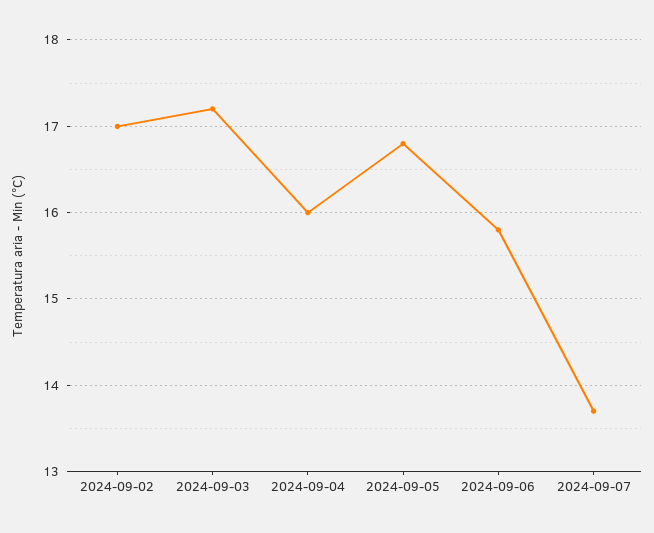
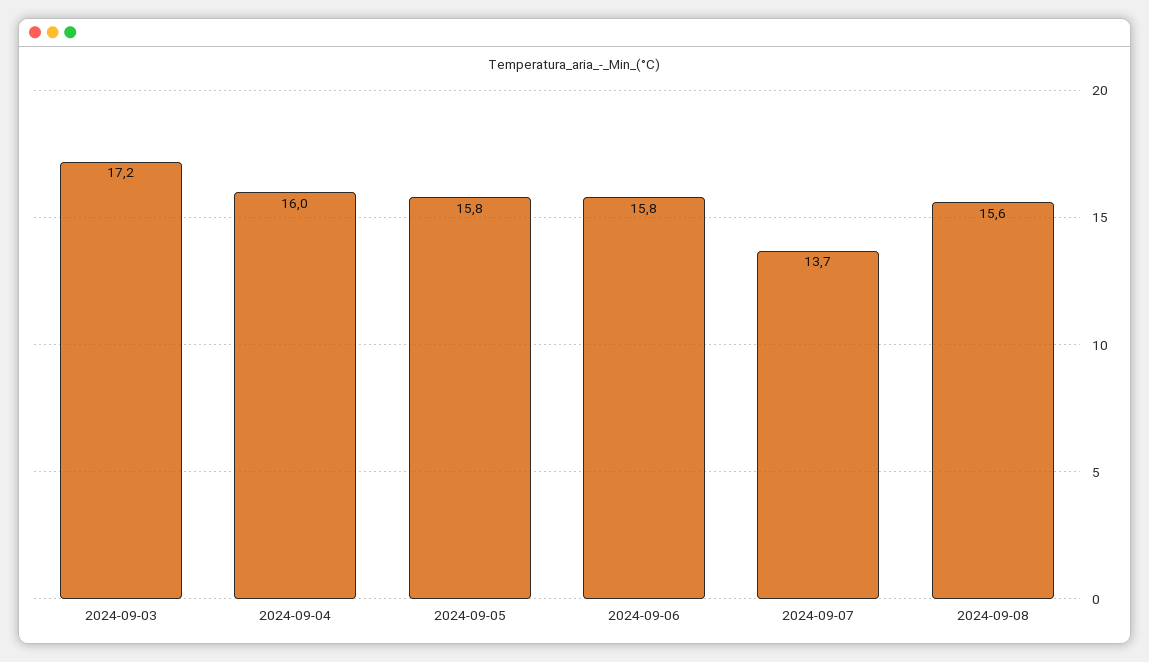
2024-09-02: 17 -> none
2024-09-05: 16.8 -> 15.8
2024-09-08: none -> 15.6

